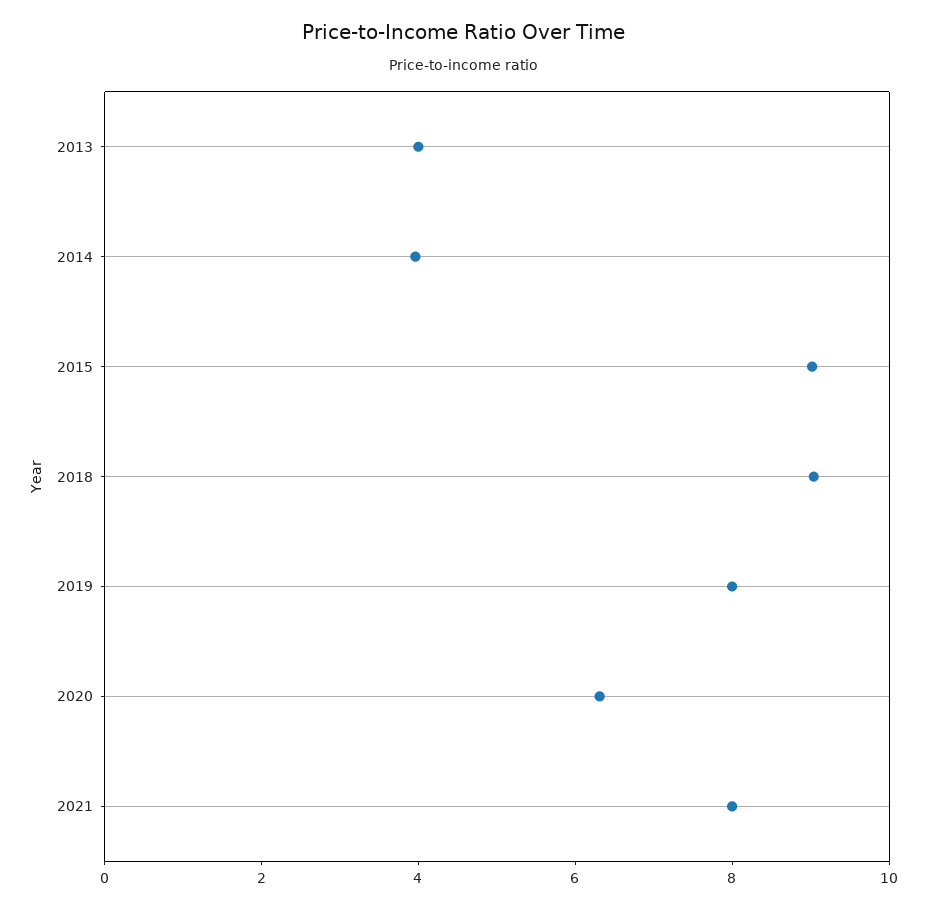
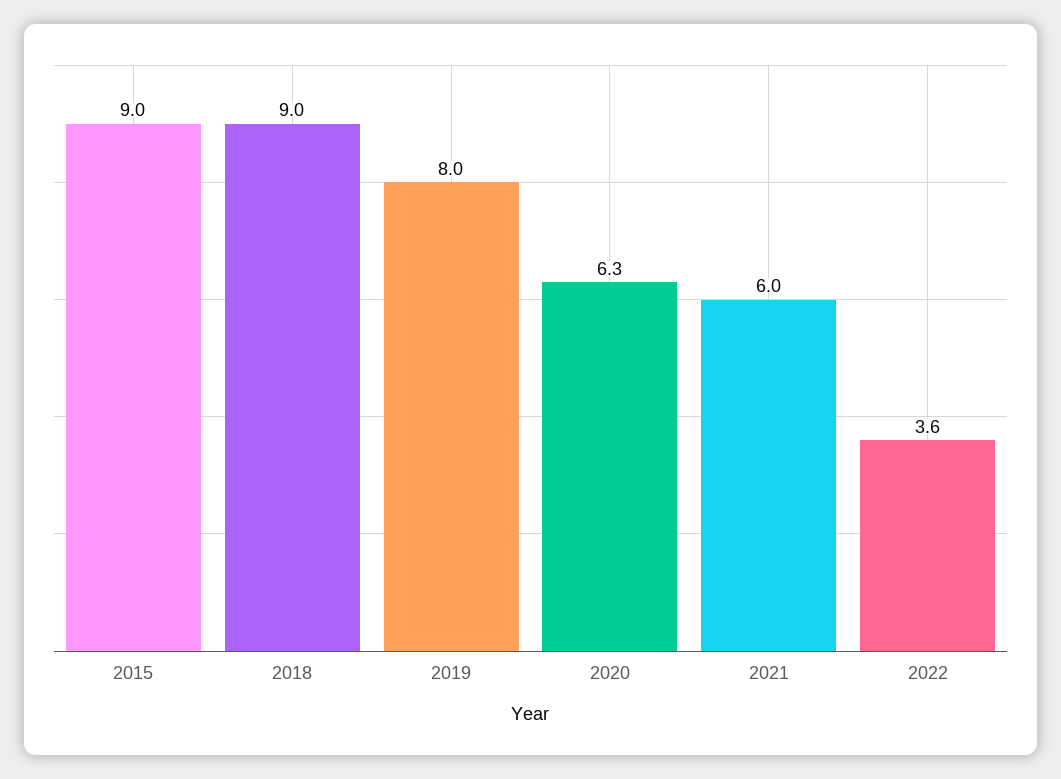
2013: 4 -> none
2014: 4 -> none
2021: 8 -> 6
2022: none -> 3.6

